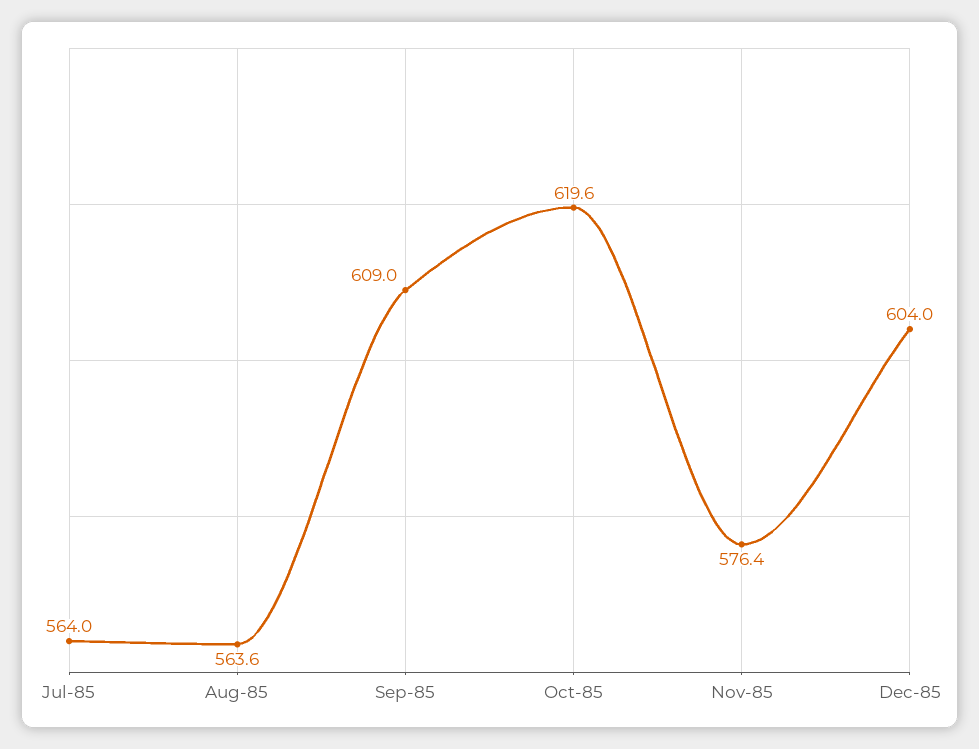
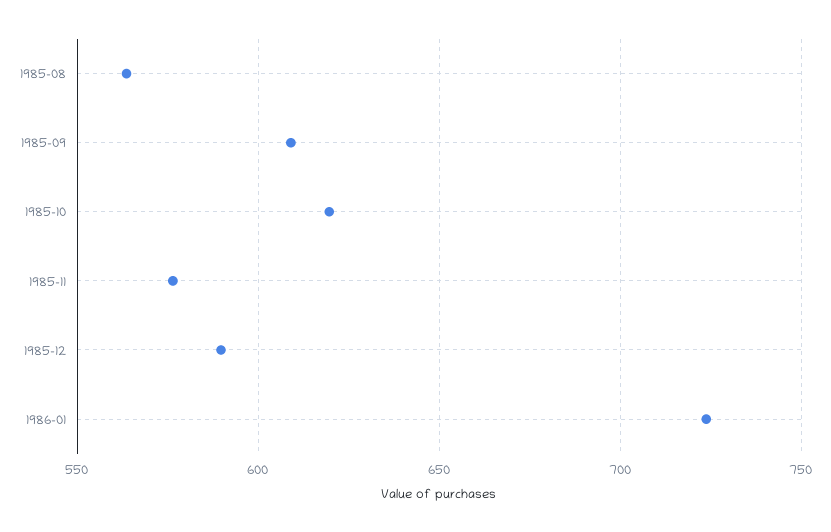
Jul-85: 564 -> none
Dec-85: 604 -> 590
1986-01: none -> 725

